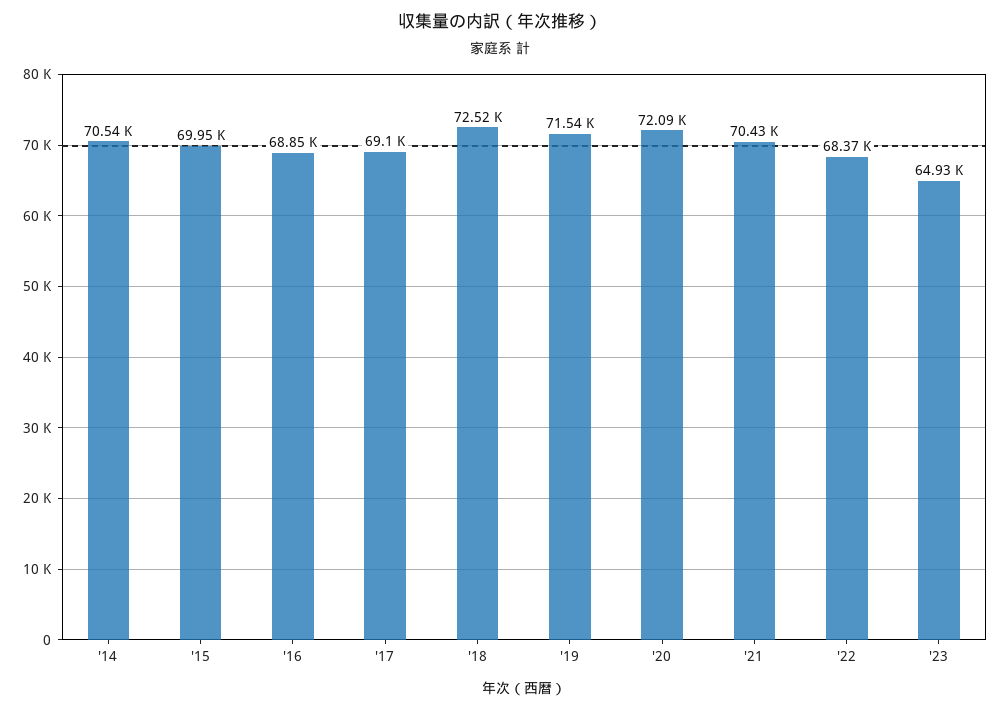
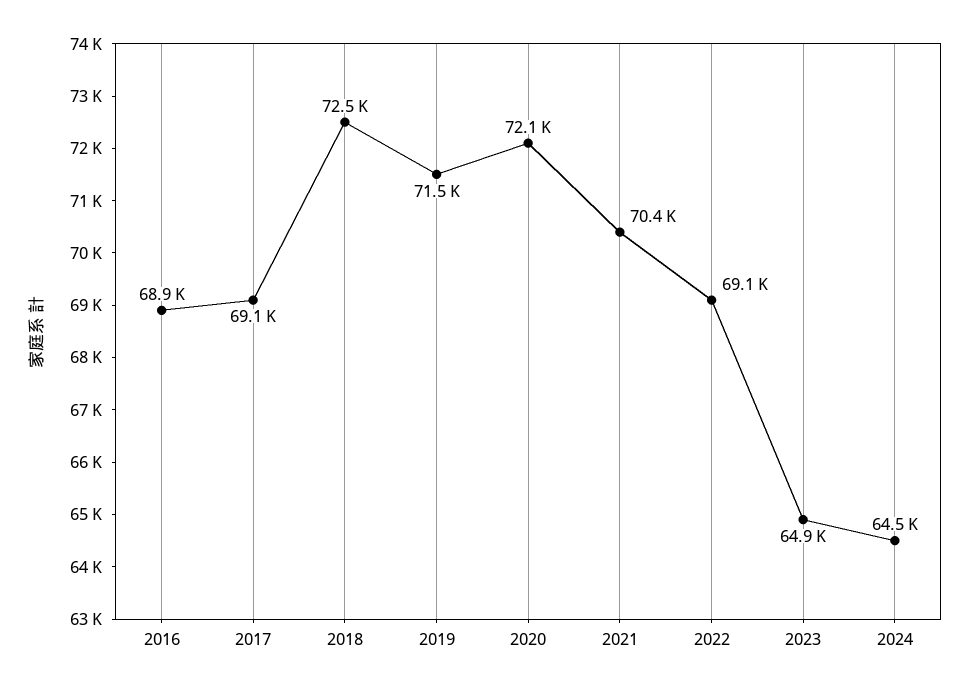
'14: 70540 -> none
'15: 69950 -> none
'22: 68370 -> 69100
2024: none -> 64500

